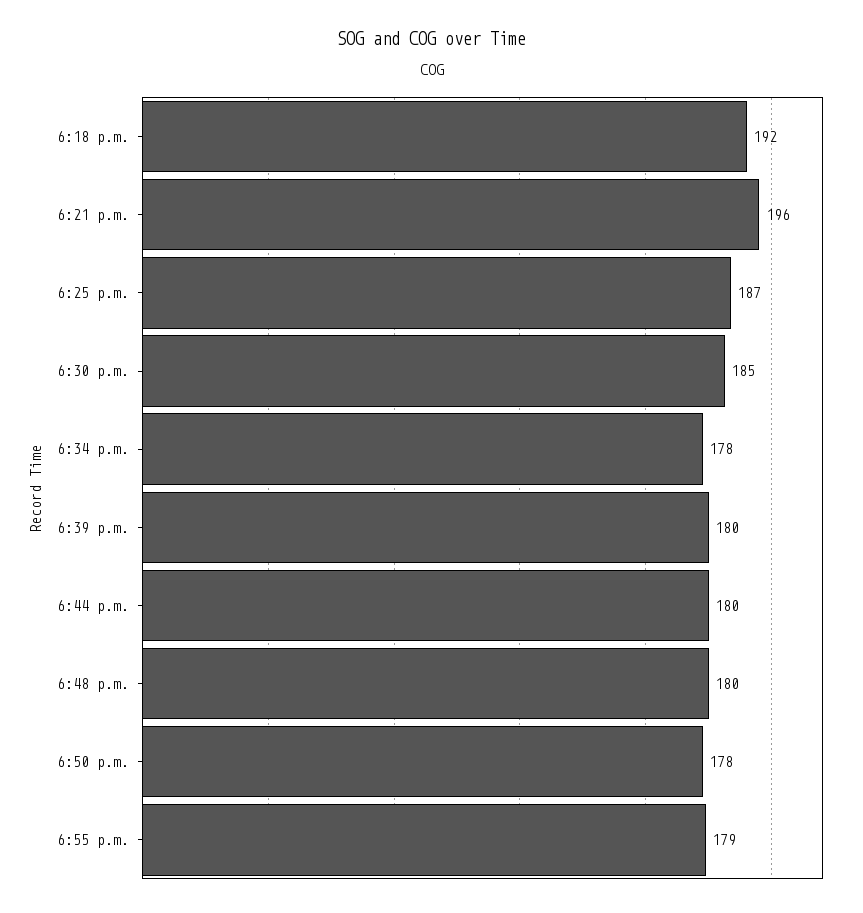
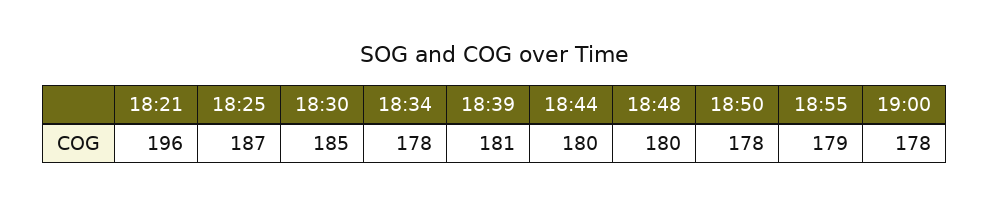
6:18 p.m.: 192 -> none
6:39 p.m.: 180 -> 181
19:00: none -> 178

